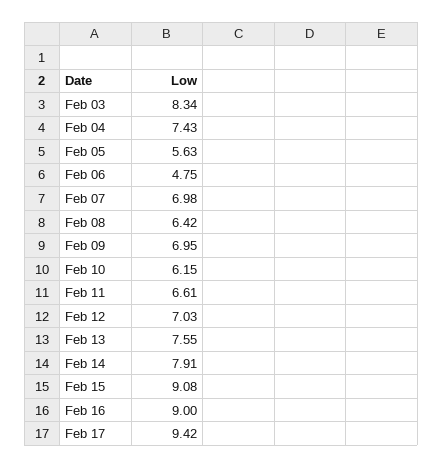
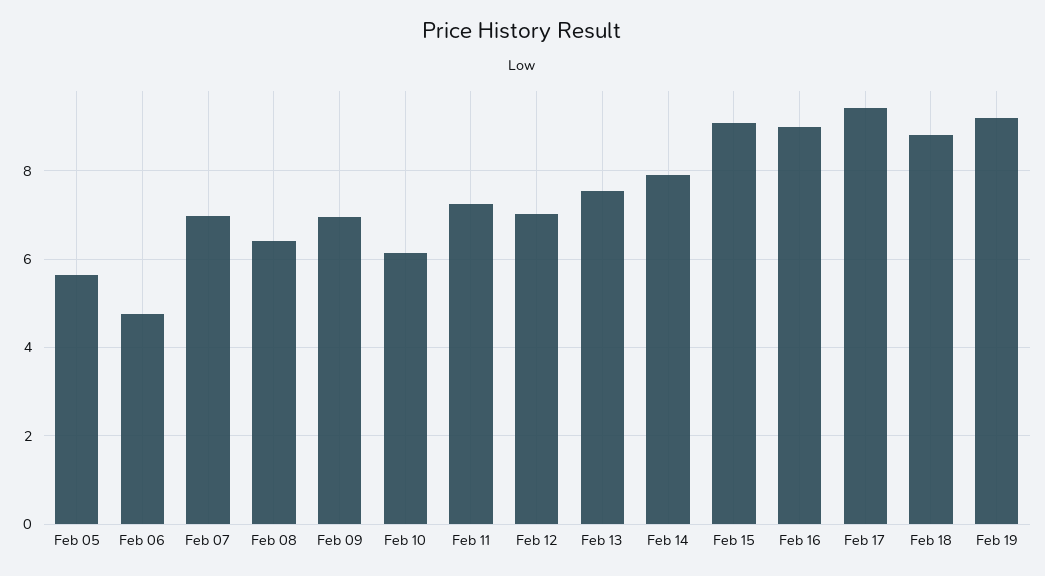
Feb 03: 8.34 -> none
Feb 04: 7.43 -> none
Feb 11: 6.61 -> 7.2
Feb 18: none -> 8.8
Feb 19: none -> 9.2

